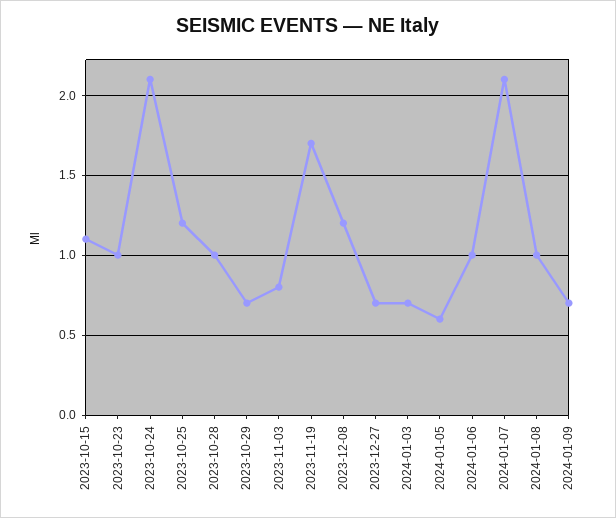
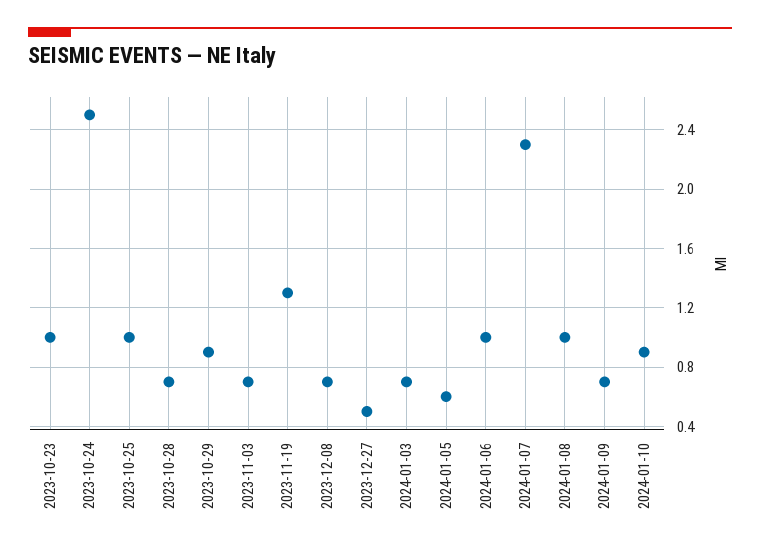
2023-10-15: 1.1 -> none
2023-10-24: 2.1 -> 2.5
2023-10-25: 1.2 -> 1
2023-10-28: 1 -> 0.7
2023-10-29: 0.7 -> 0.9
2023-11-03: 0.8 -> 0.7
2023-11-19: 1.7 -> 1.3
2023-12-08: 1.2 -> 0.7
2023-12-27: 0.7 -> 0.5
2024-01-07: 2.1 -> 2.3
2024-01-10: none -> 0.9

